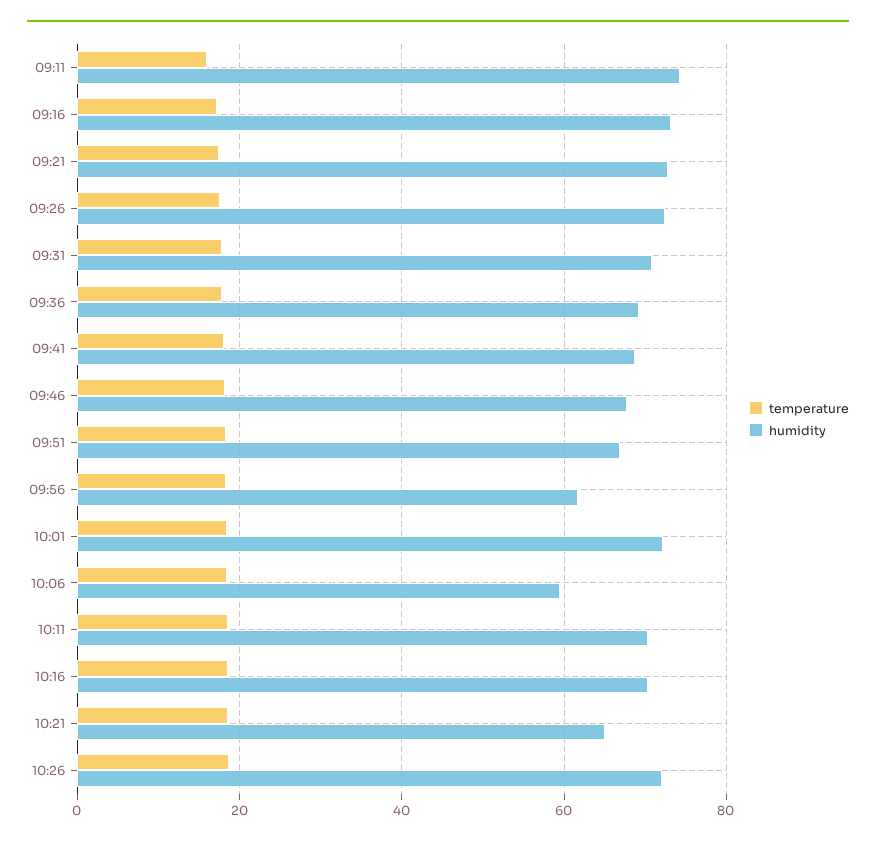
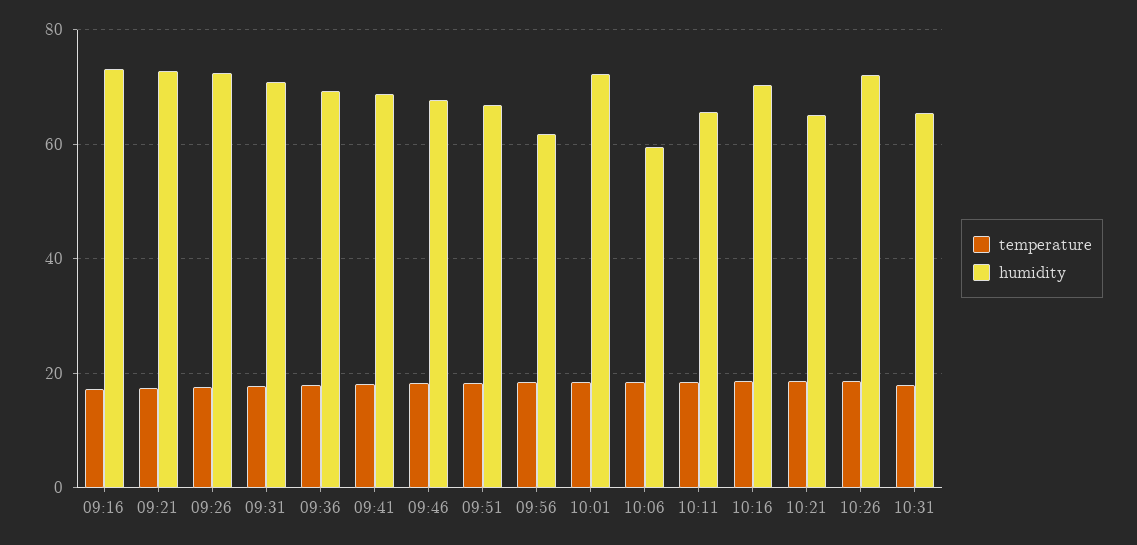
temperature, 09:11: 16 -> none
humidity, 09:11: 74 -> none
humidity, 10:11: 70 -> 66
temperature, 10:31: none -> 18
humidity, 10:31: none -> 66

